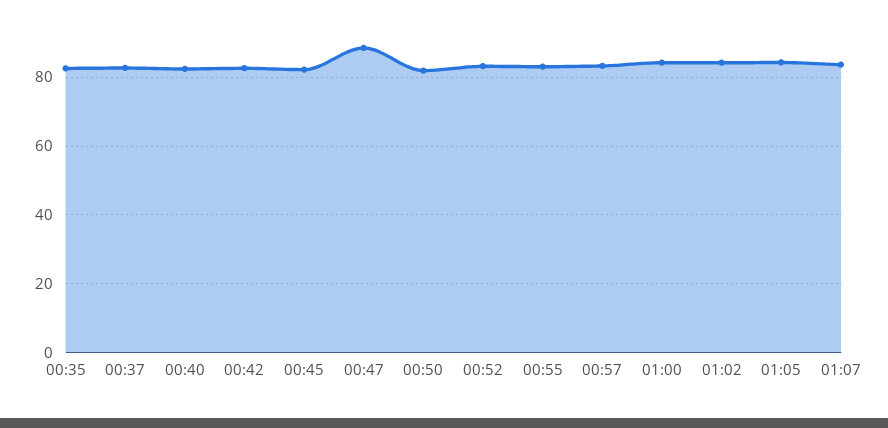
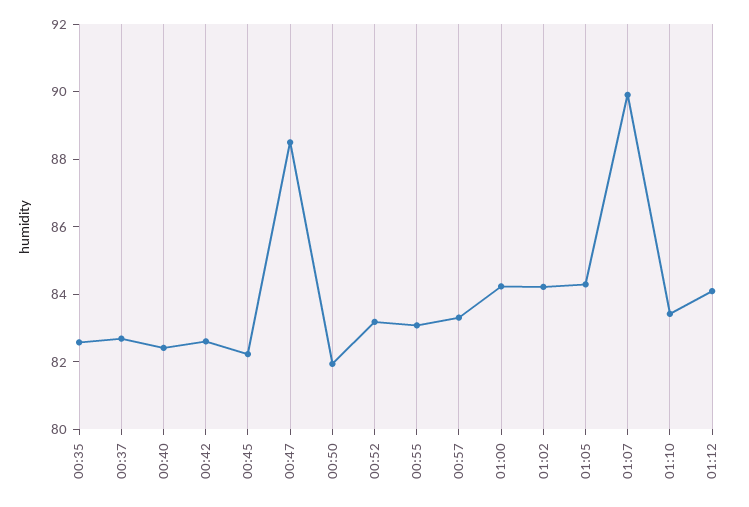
01:07: 84 -> 90
01:10: none -> 83.5
01:12: none -> 84

